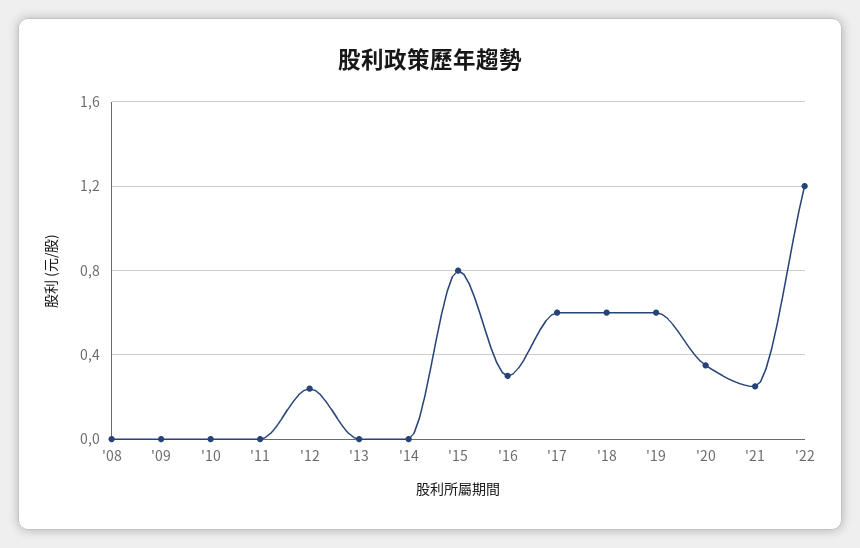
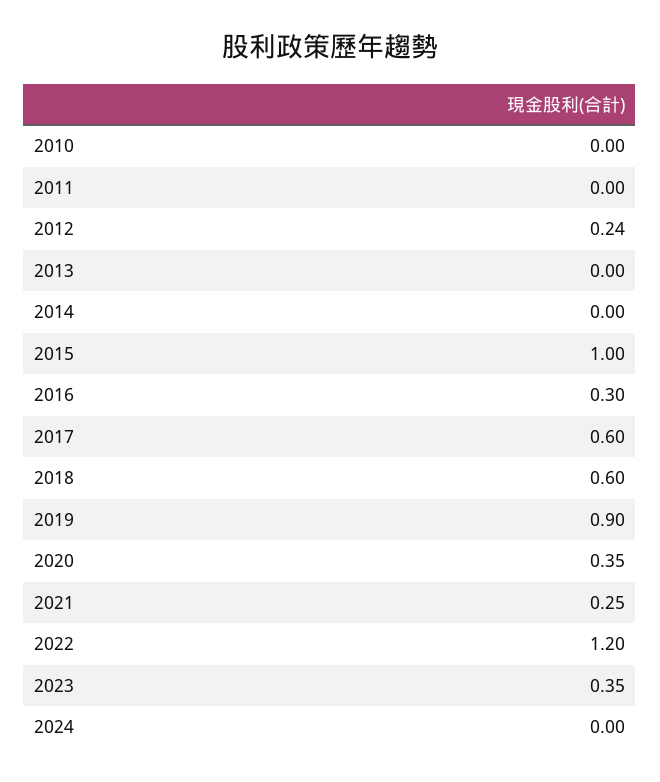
'08: 0 -> none
'09: 0 -> none
'15: 0.8 -> 1
'19: 0.6 -> 0.9
2023: none -> 0.35
2024: none -> 0

